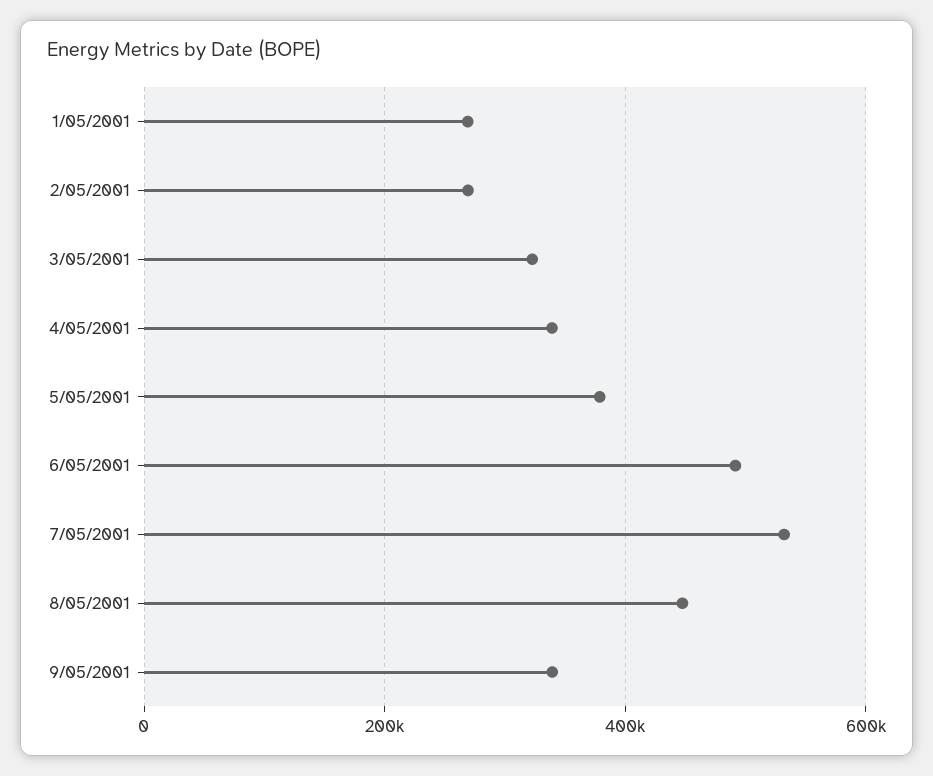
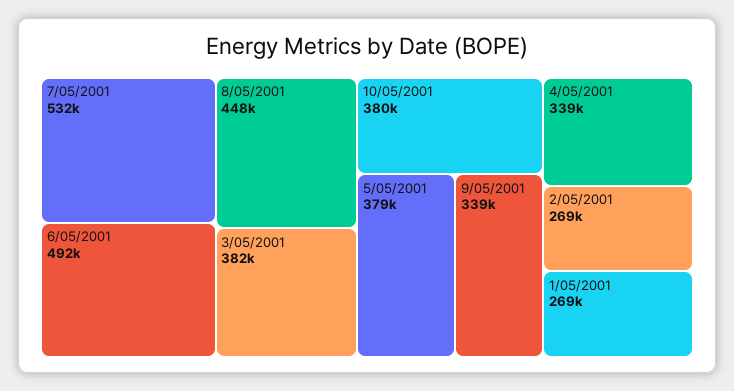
3/05/2001: 320000 -> 382000
10/05/2001: none -> 380000

